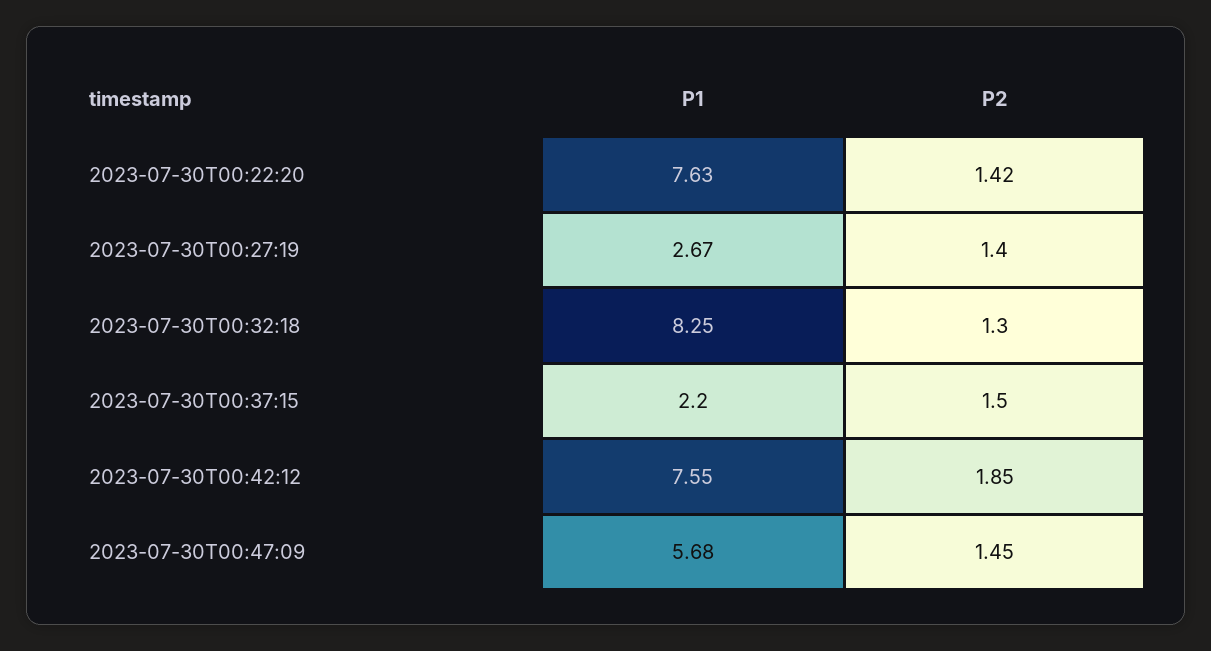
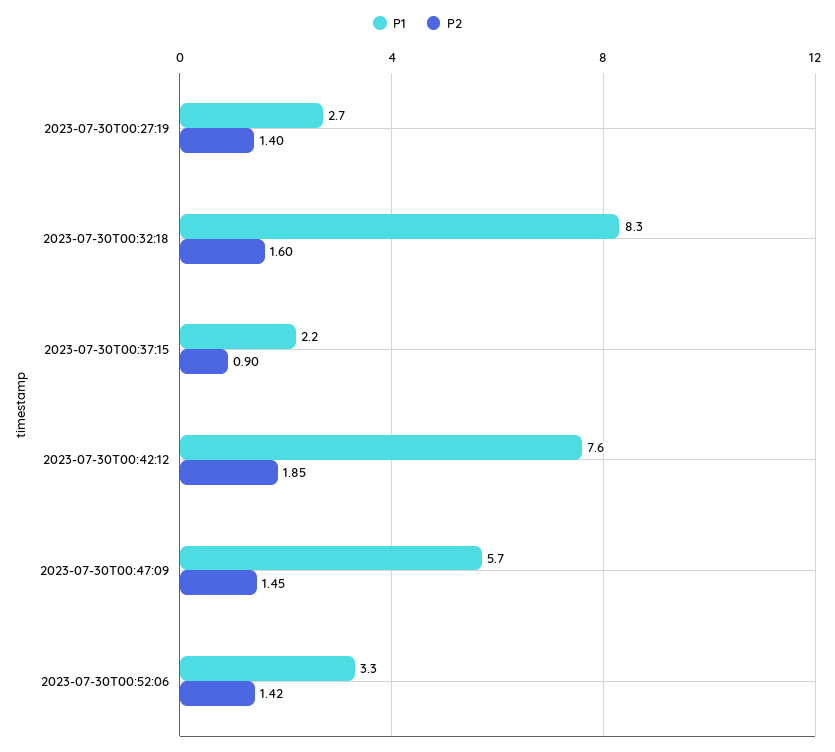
P1, 2023-07-30T00:22:20: 7.63 -> none
P2, 2023-07-30T00:22:20: 1.42 -> none
P2, 2023-07-30T00:32:18: 1.3 -> 1.6
P2, 2023-07-30T00:37:15: 1.5 -> 0.9
P1, 2023-07-30T00:52:06: none -> 3.3
P2, 2023-07-30T00:52:06: none -> 1.42

